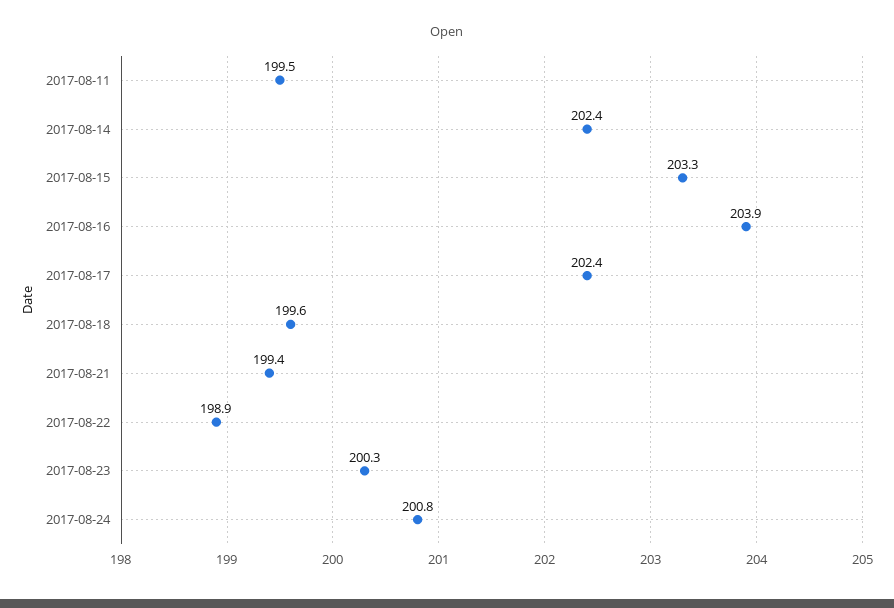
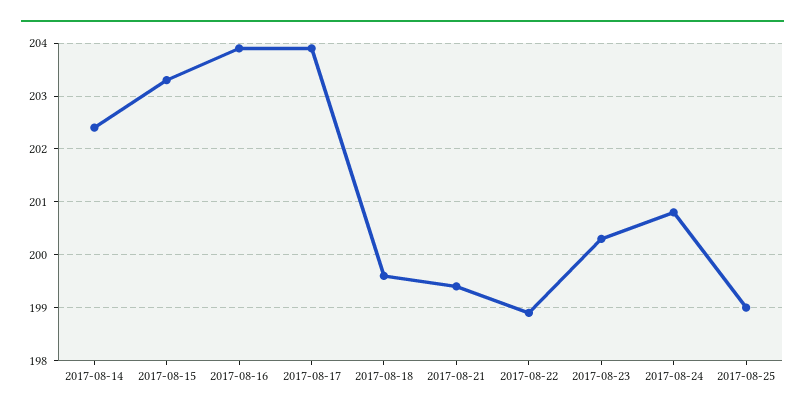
2017-08-11: 199.5 -> none
2017-08-17: 202.4 -> 204
2017-08-25: none -> 199

